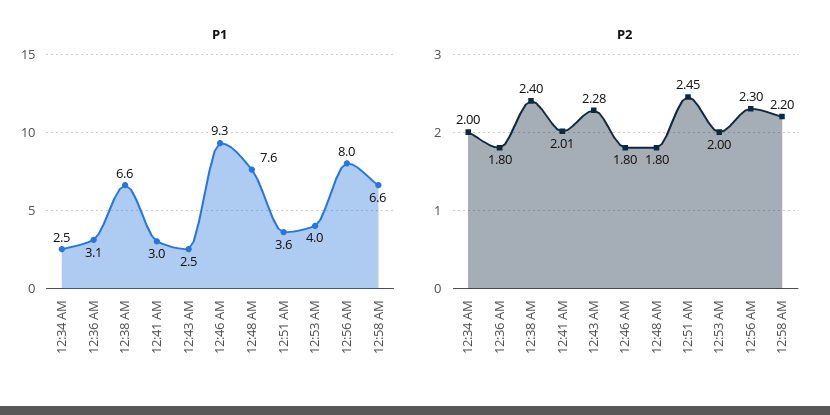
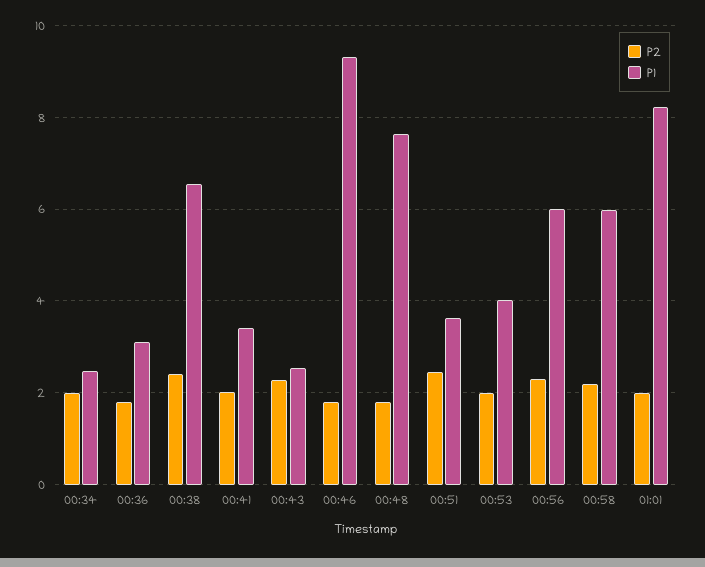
P1, 12:41 AM: 3 -> 3.4
P1, 12:56 AM: 8 -> 6
P1, 12:58 AM: 6.6 -> 6
P2, 01:01: none -> 2
P1, 01:01: none -> 8.2

